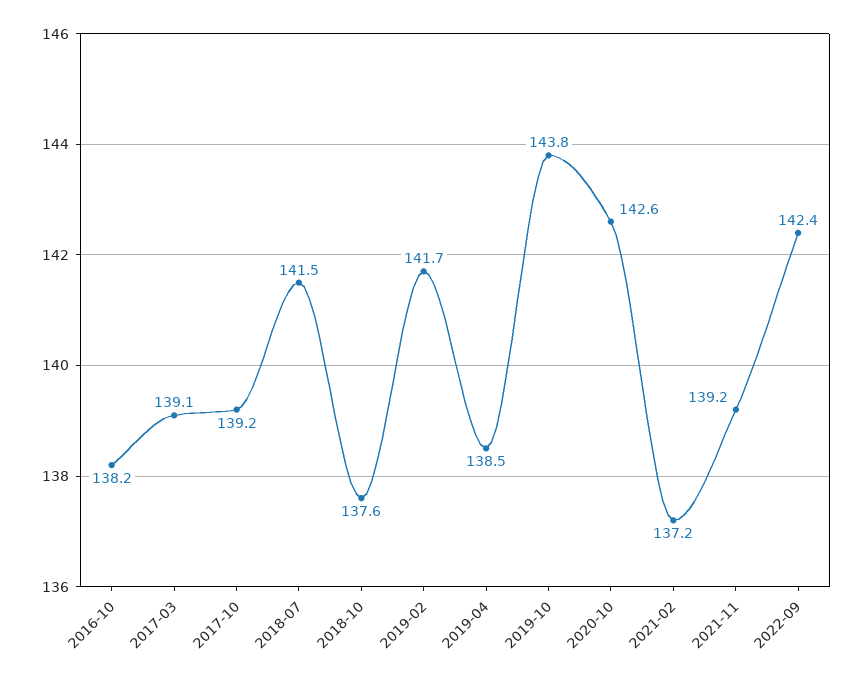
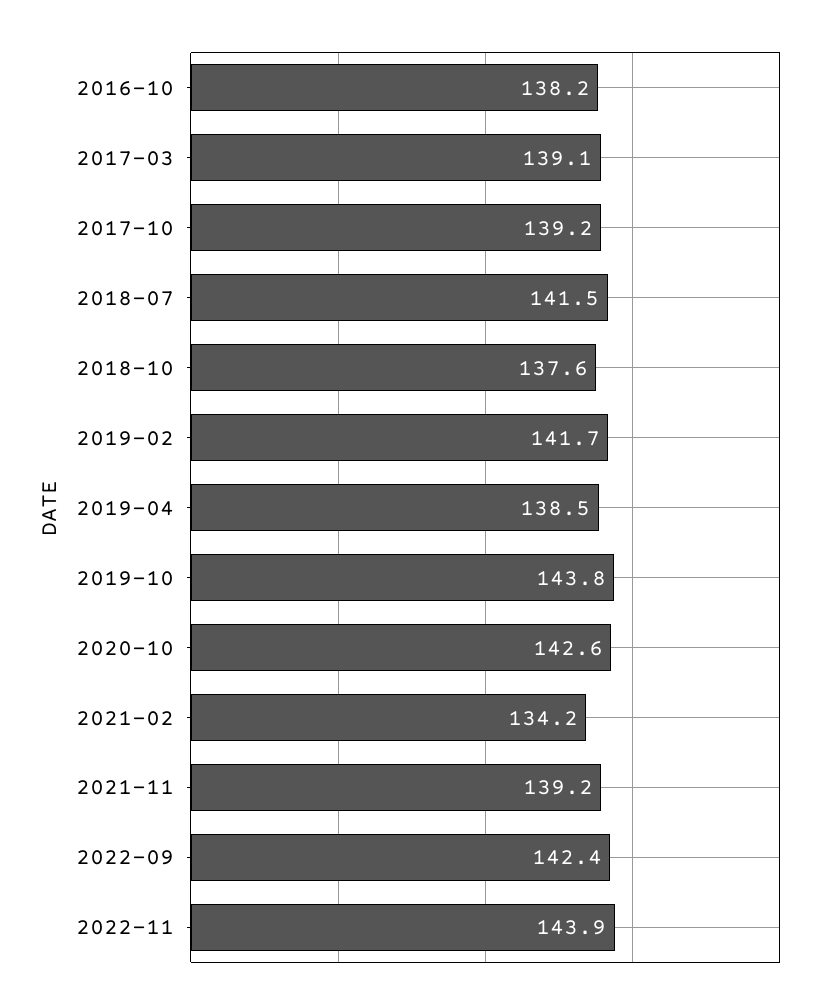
2021-02: 137.2 -> 134.2
2022-11: none -> 143.9

